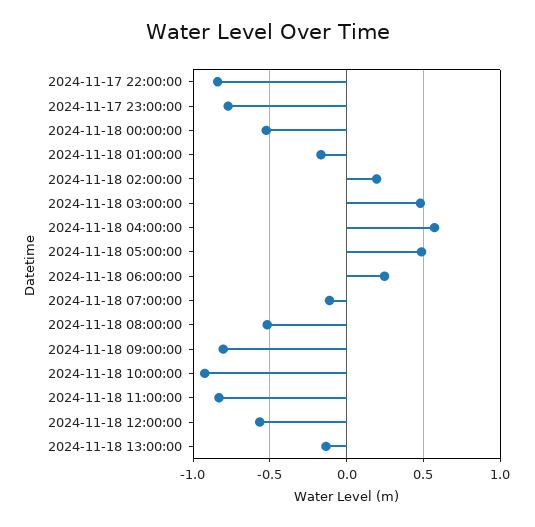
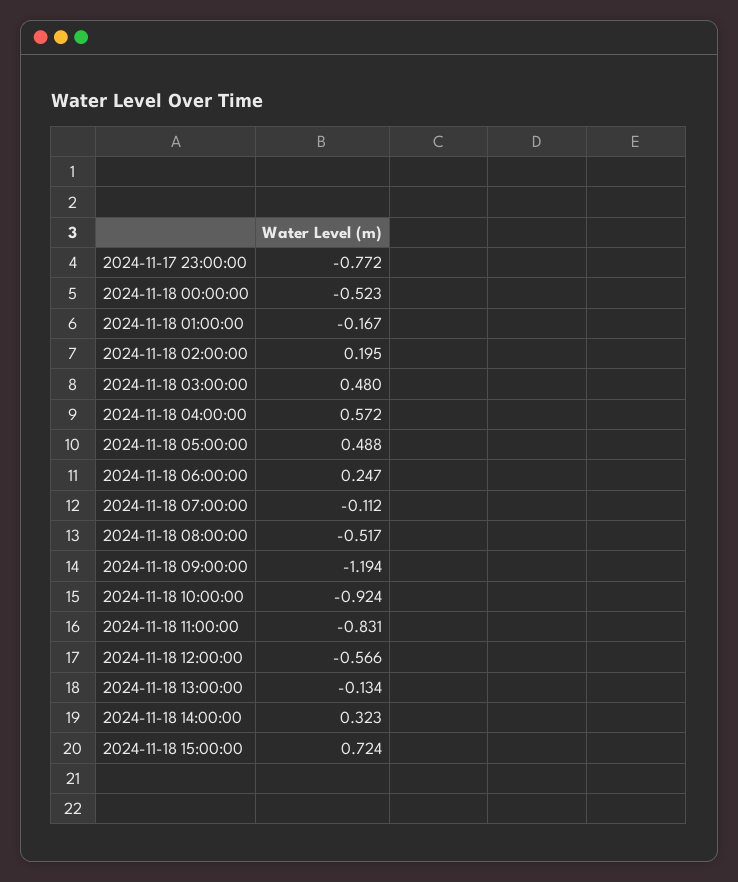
2024-11-17 22:00:00: -0.85 -> none
2024-11-18 09:00:00: -0.8 -> -1.194
2024-11-18 14:00:00: none -> 0.323
2024-11-18 15:00:00: none -> 0.724

